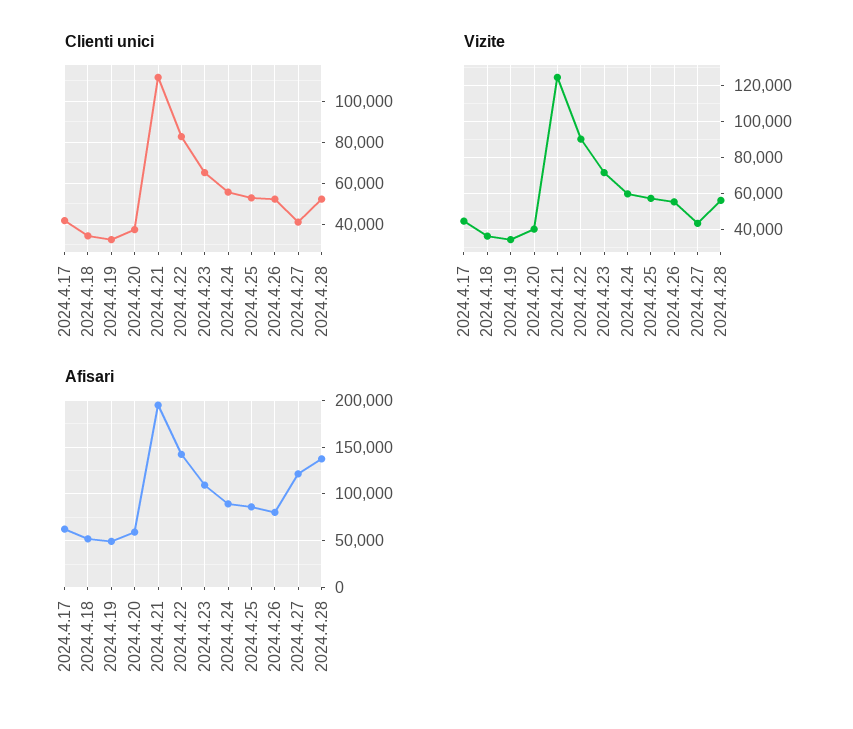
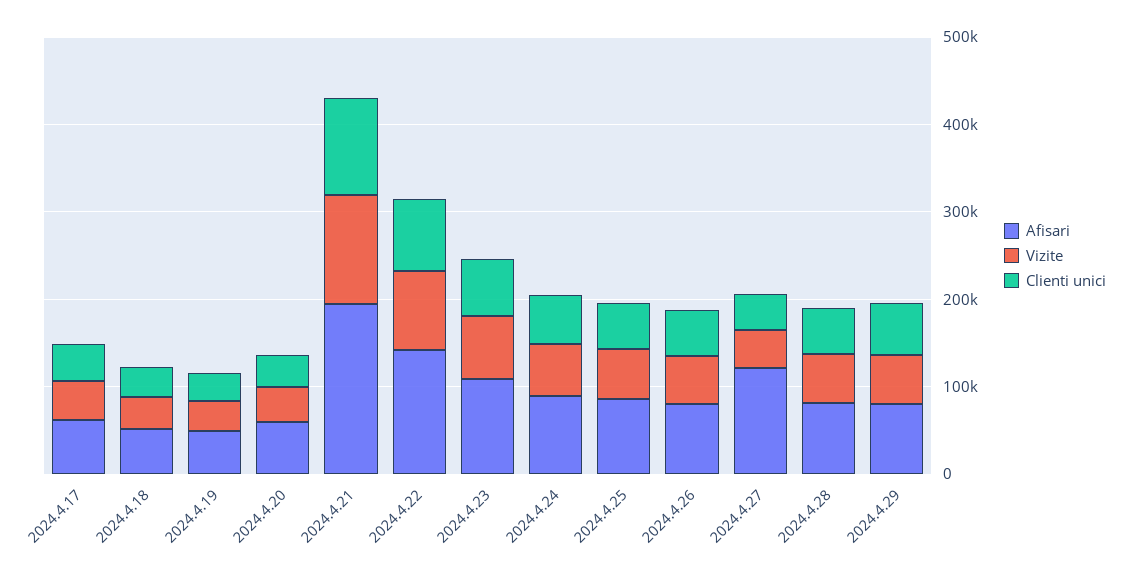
Afisari, 2024.4.28: 140000 -> 80000
Afisari, 2024.4.29: none -> 80000
Vizite, 2024.4.29: none -> 60000
Clienti unici, 2024.4.29: none -> 60000

